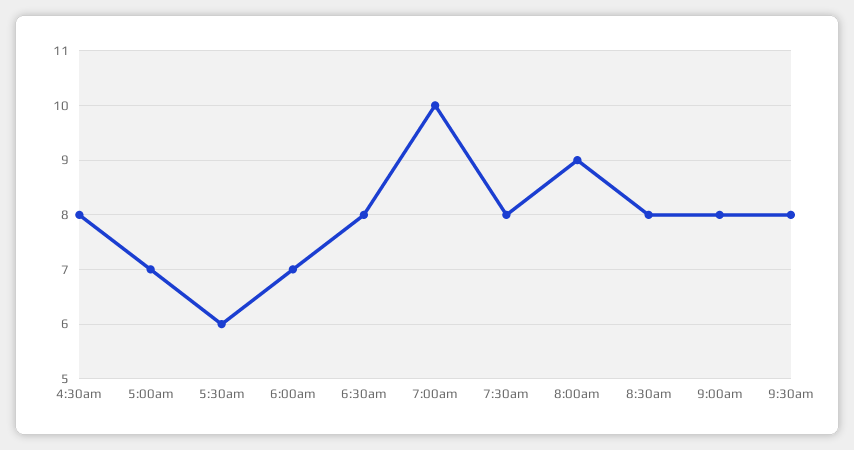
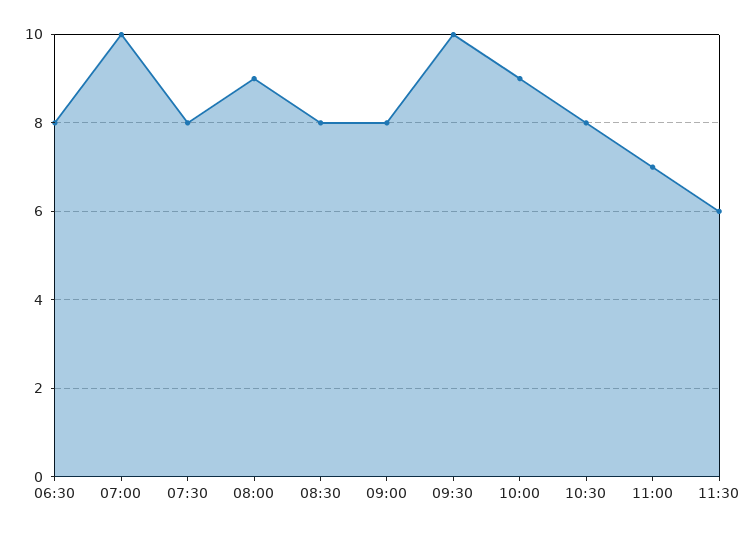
4:30am: 8 -> none
5:00am: 7 -> none
5:30am: 6 -> none
6:00am: 7 -> none
9:30am: 8 -> 10
10:00: none -> 9
10:30: none -> 8
11:00: none -> 7
11:30: none -> 6

